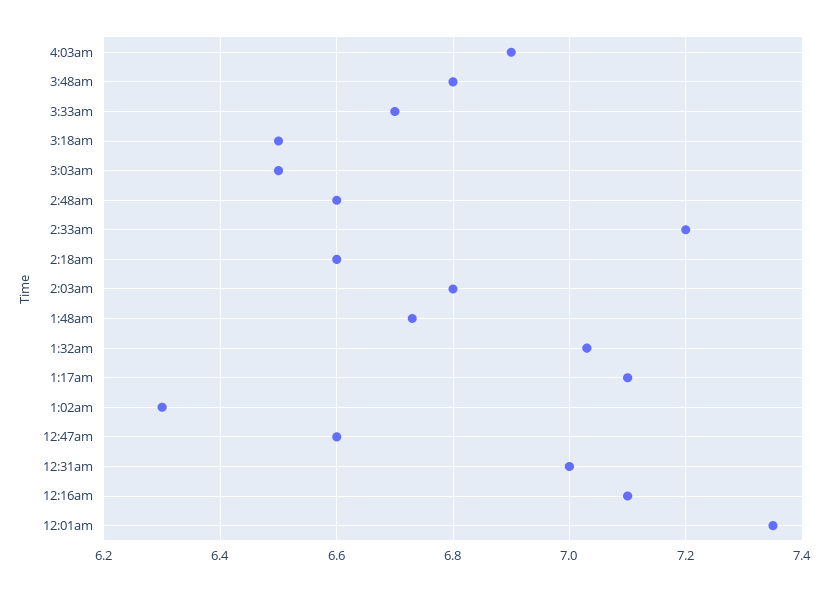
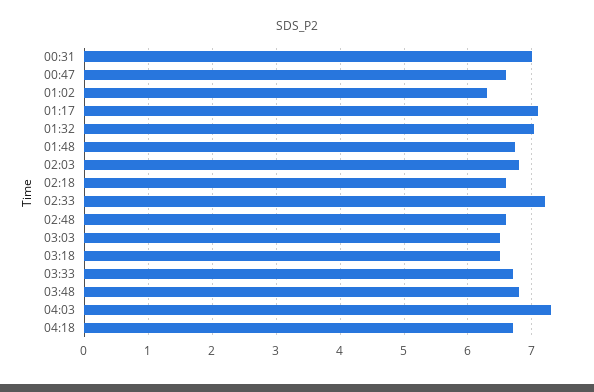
4:03am: 6.9 -> 7.3
12:16am: 7.1 -> none
12:01am: 7.35 -> none
04:18: none -> 6.7

